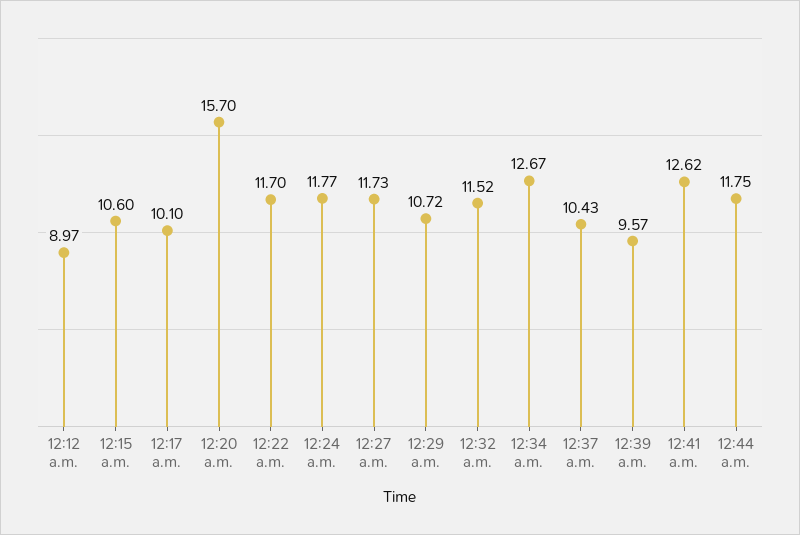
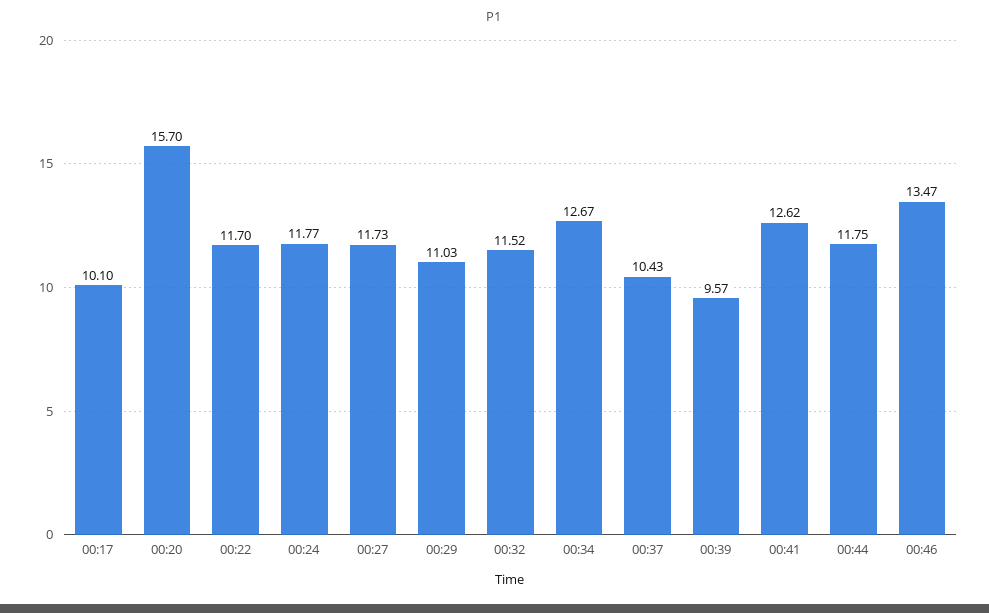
12:12 a.m.: 8.97 -> none
12:15 a.m.: 10.6 -> none
12:29 a.m.: 10.72 -> 11.03
00:46: none -> 13.47

